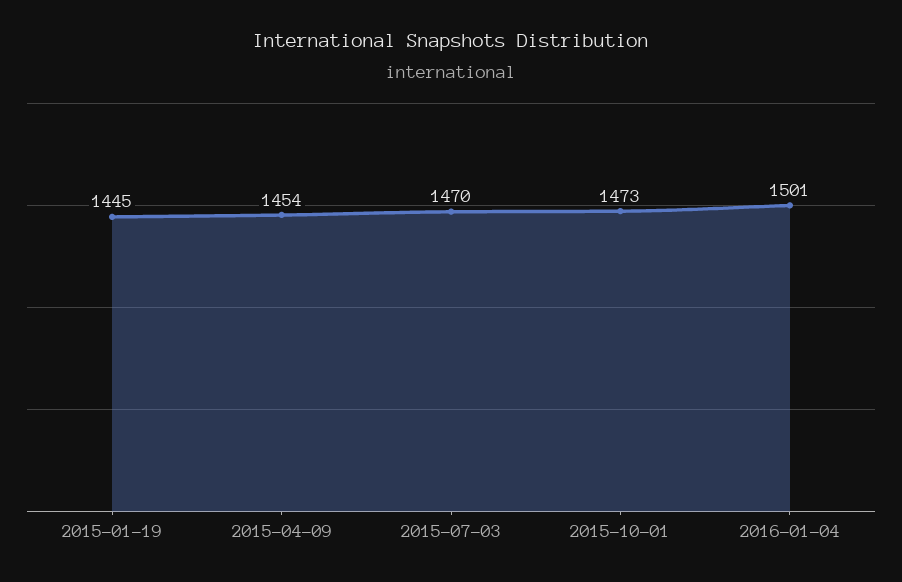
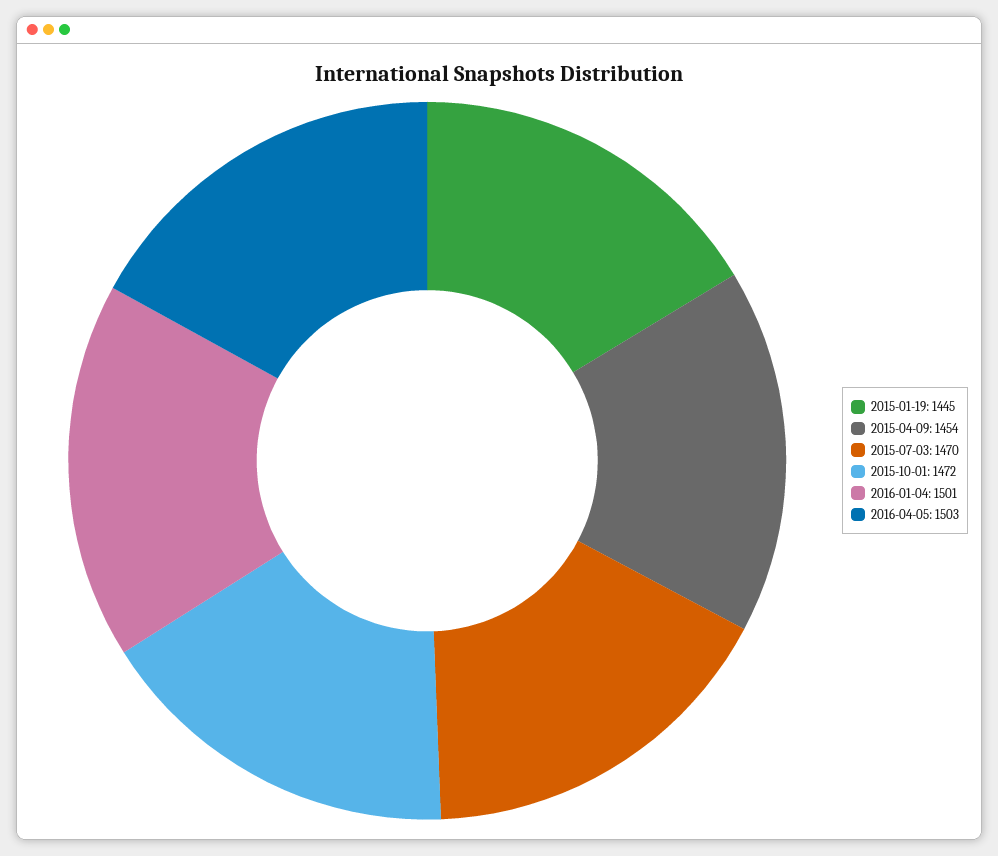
2015-10-01: 1473 -> 1472
2016-04-05: none -> 1503

